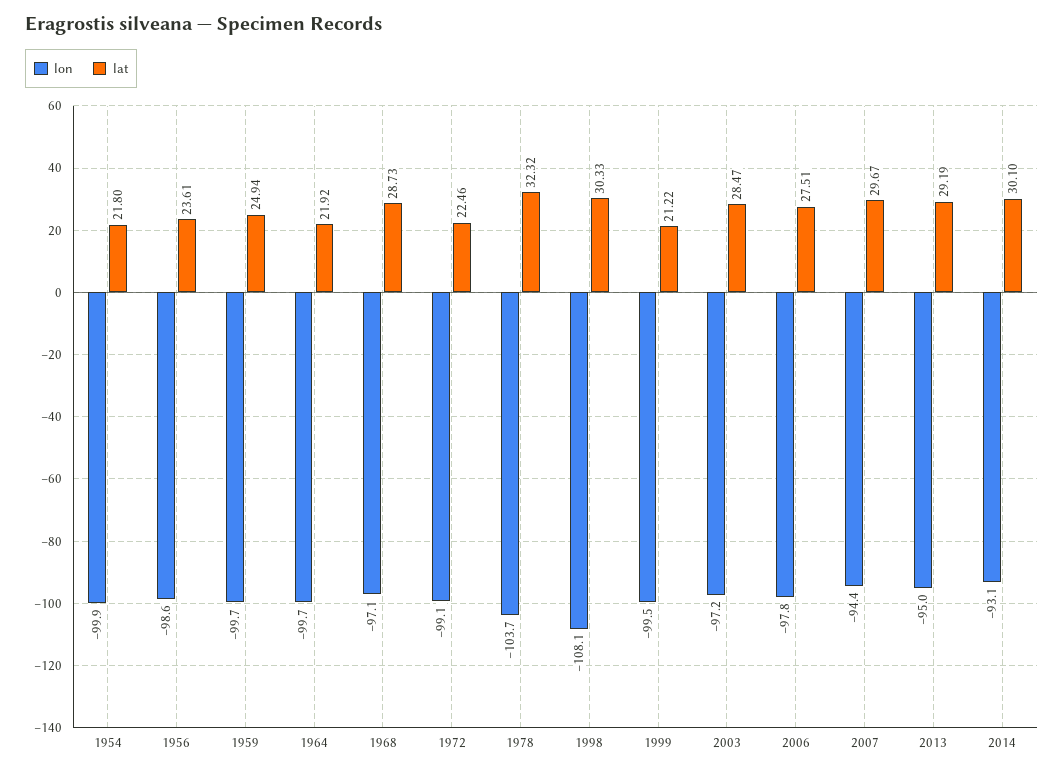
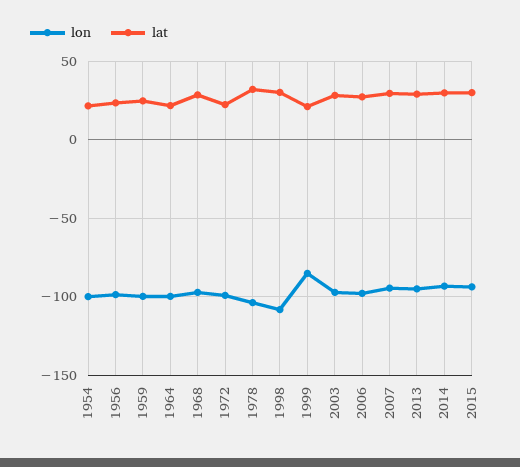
lon, 1999: -99.5 -> -85
lon, 2015: none -> -95
lat, 2015: none -> 30

